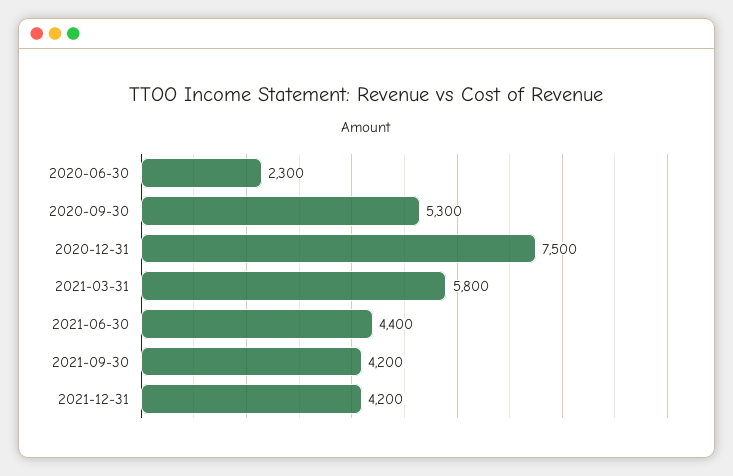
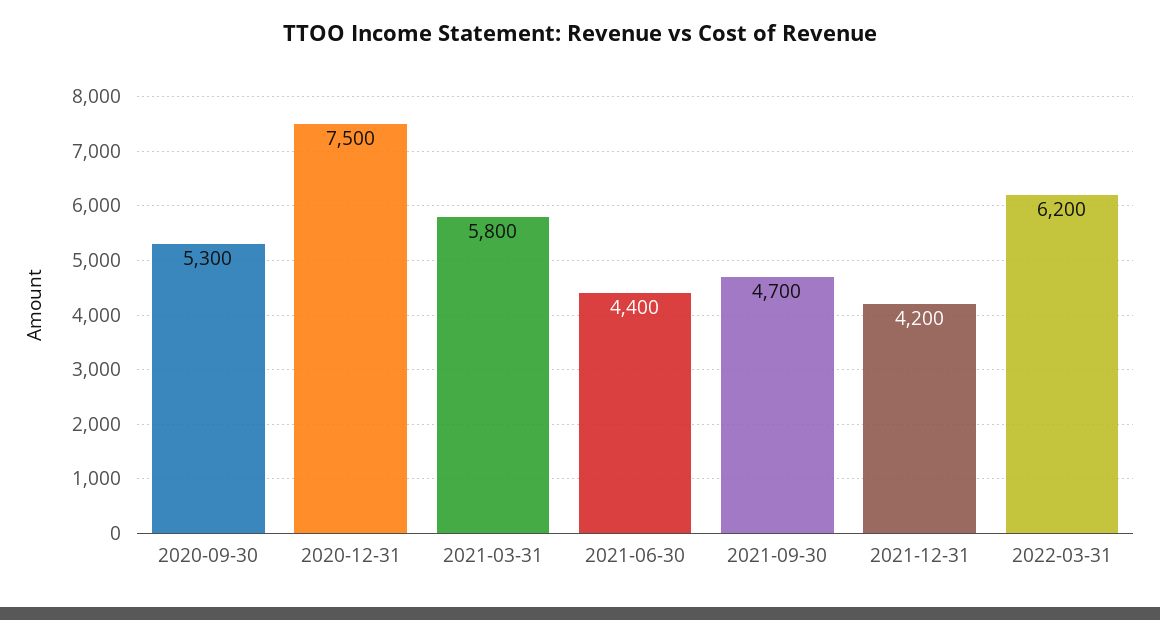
2020-06-30: 2300 -> none
2021-09-30: 4200 -> 4700
2022-03-31: none -> 6200

